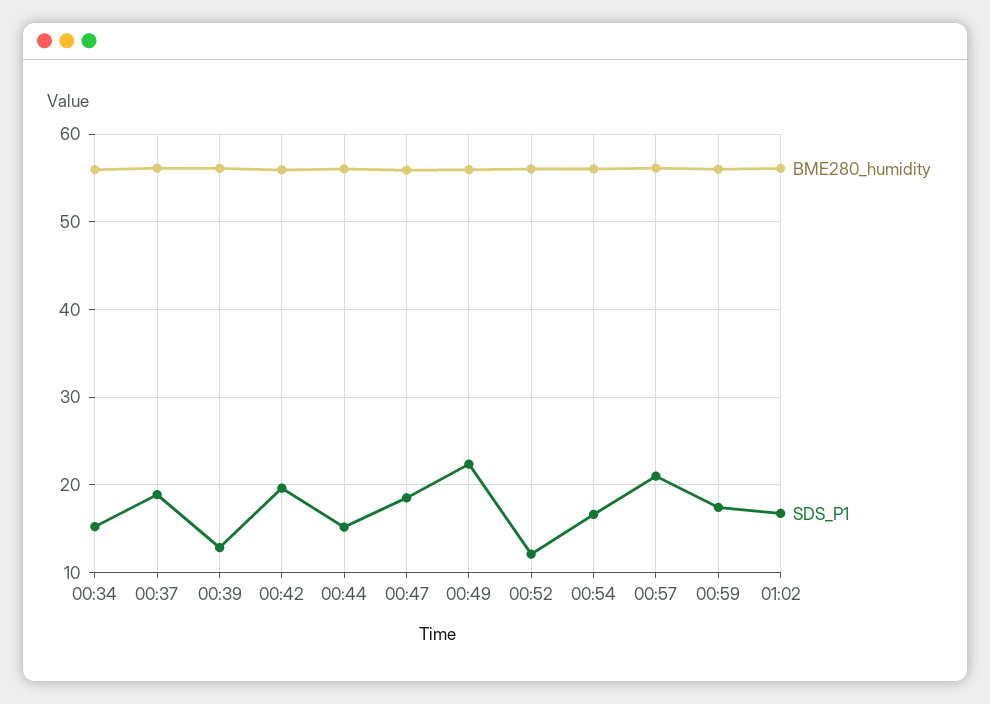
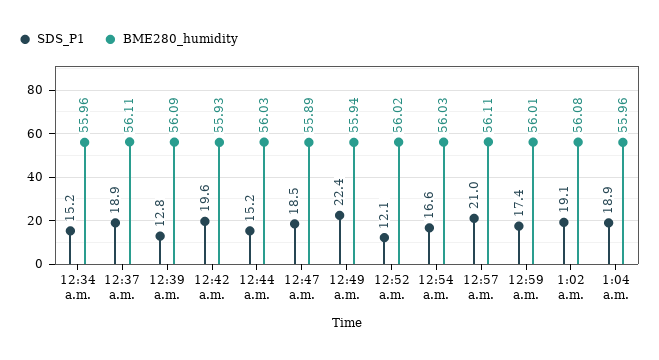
SDS_P1, 01:02: 17 -> 19.1
SDS_P1, 1:04 a.m.: none -> 18.9
BME280_humidity, 1:04 a.m.: none -> 55.96

